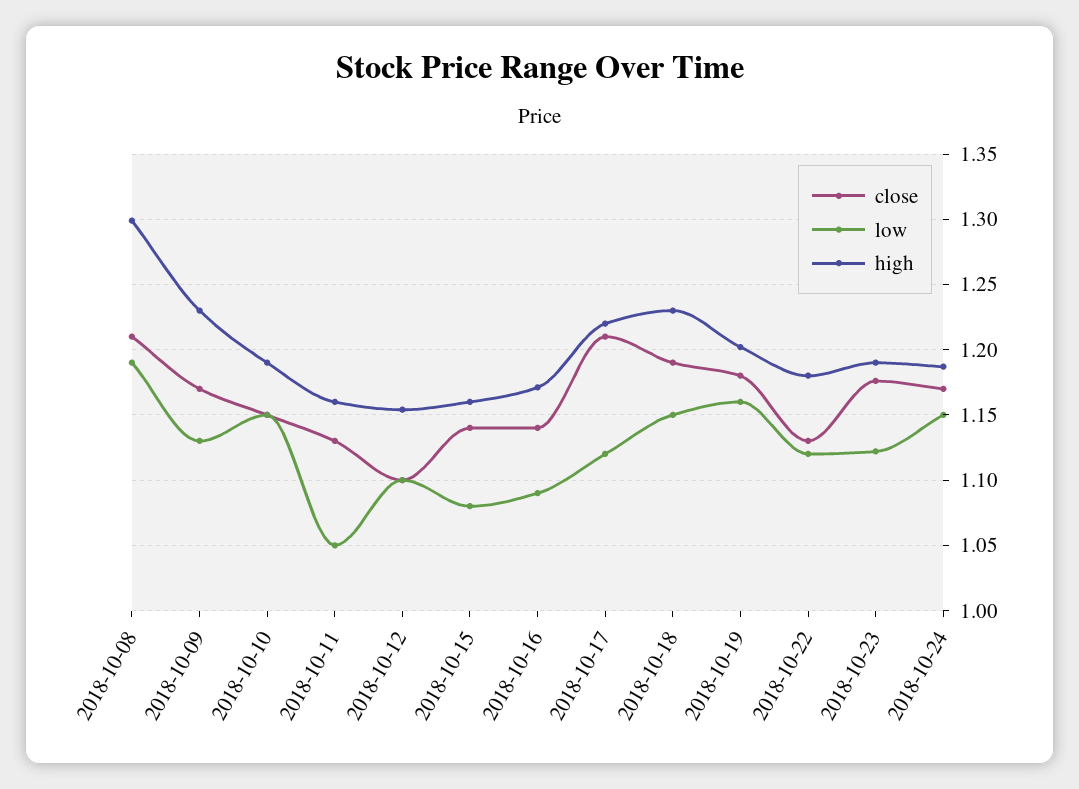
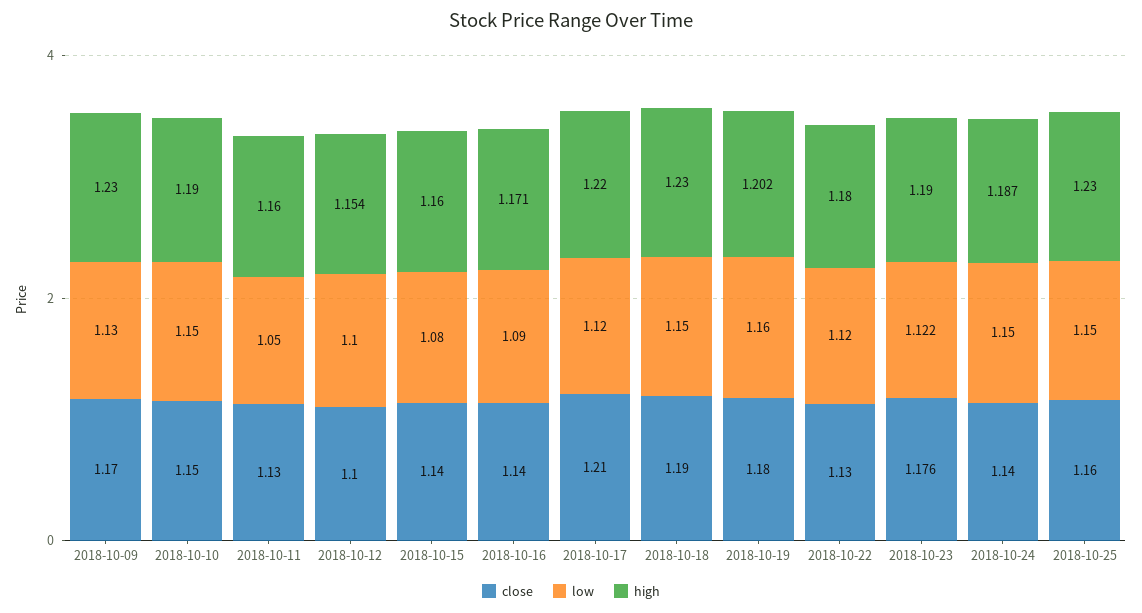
close, 2018-10-08: 1.21 -> none
low, 2018-10-08: 1.19 -> none
high, 2018-10-08: 1.3 -> none
close, 2018-10-24: 1.17 -> 1.14
close, 2018-10-25: none -> 1.16
low, 2018-10-25: none -> 1.15
high, 2018-10-25: none -> 1.23

